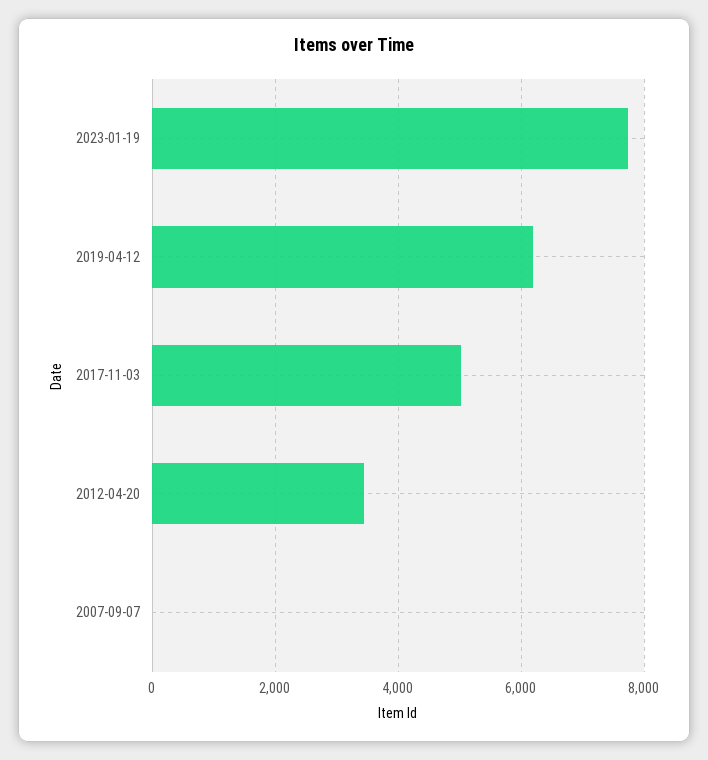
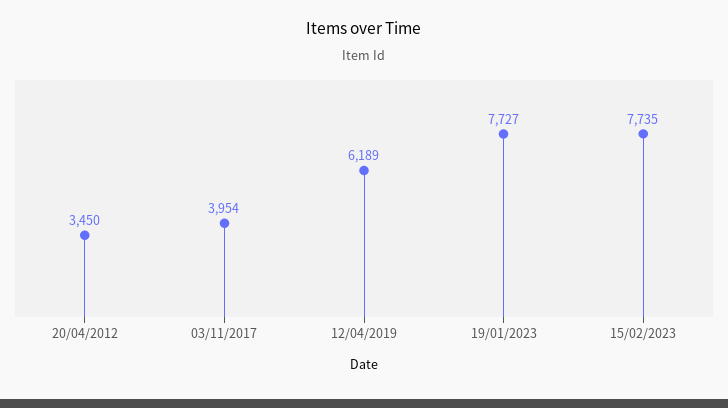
2017-11-03: 5000 -> 3954
2007-09-07: 0 -> none
15/02/2023: none -> 7735

